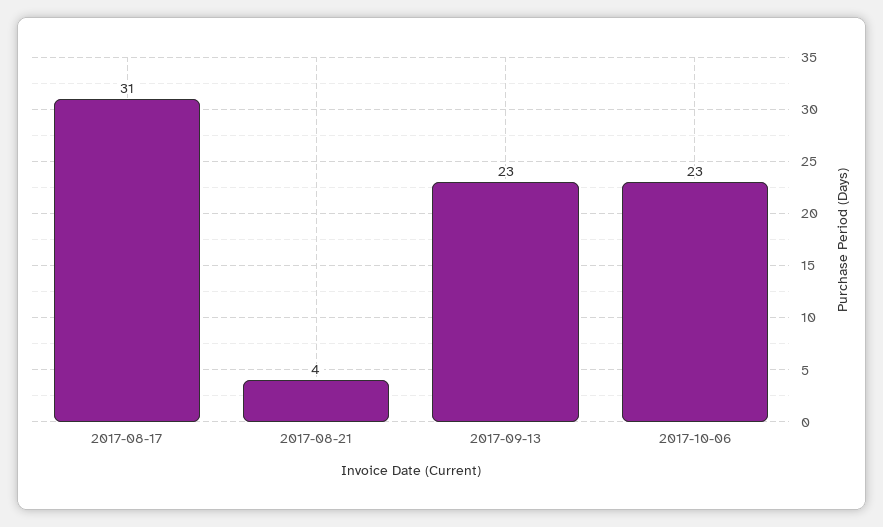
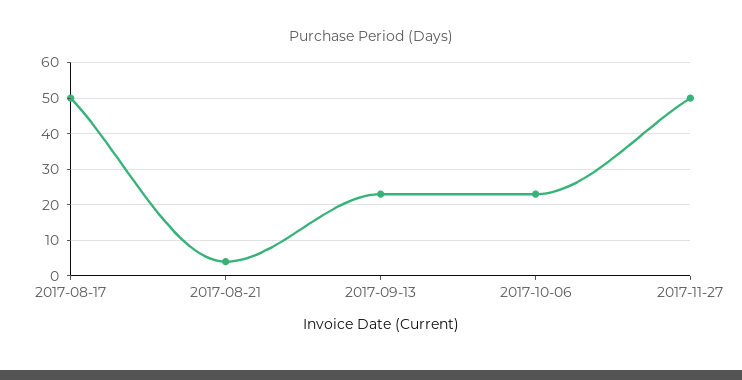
2017-08-17: 31 -> 50
2017-11-27: none -> 50

